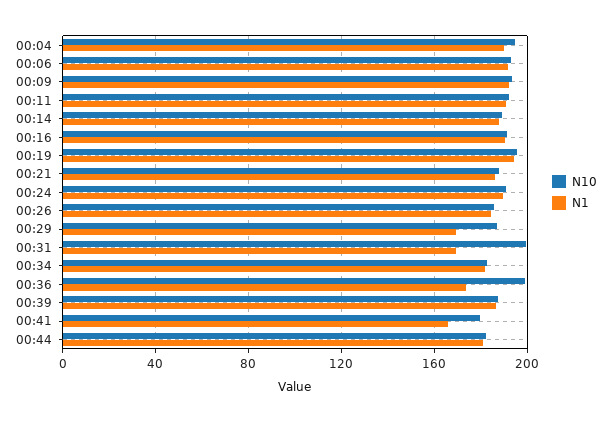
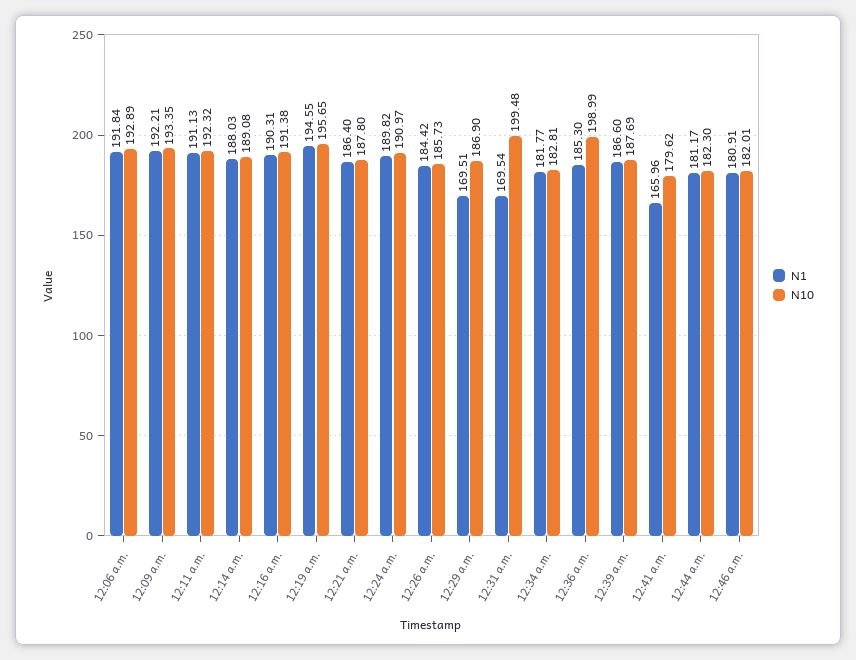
N10, 00:04: 195 -> none
N1, 00:04: 190 -> none
N1, 00:36: 175 -> 185.3
N1, 12:46 a.m.: none -> 180.91
N10, 12:46 a.m.: none -> 182.01

